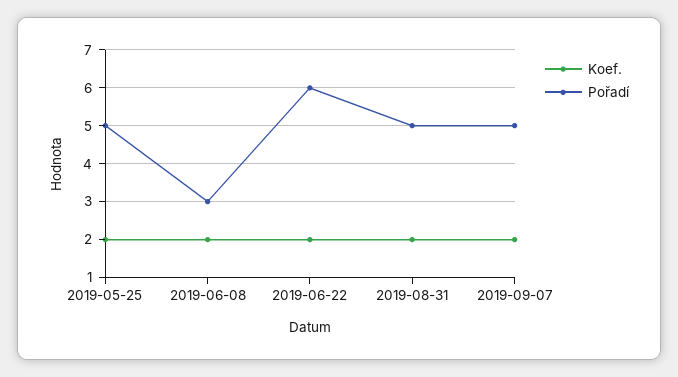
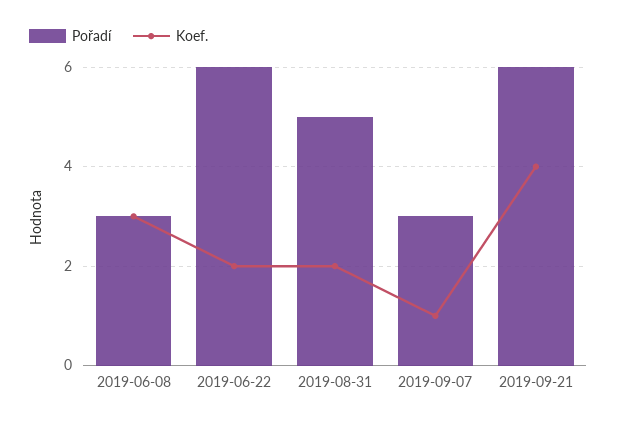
Koef., 2019-05-25: 2 -> none
Pořadí, 2019-05-25: 5 -> none
Koef., 2019-06-08: 2 -> 3
Koef., 2019-09-07: 2 -> 1
Pořadí, 2019-09-07: 5 -> 3
Pořadí, 2019-09-21: none -> 6
Koef., 2019-09-21: none -> 4

